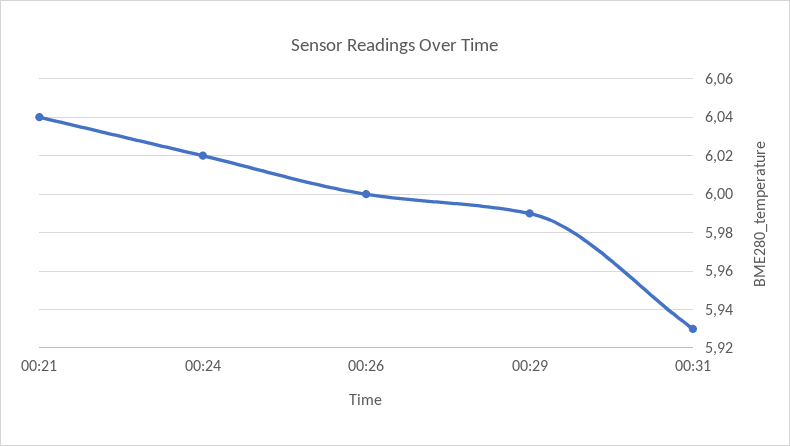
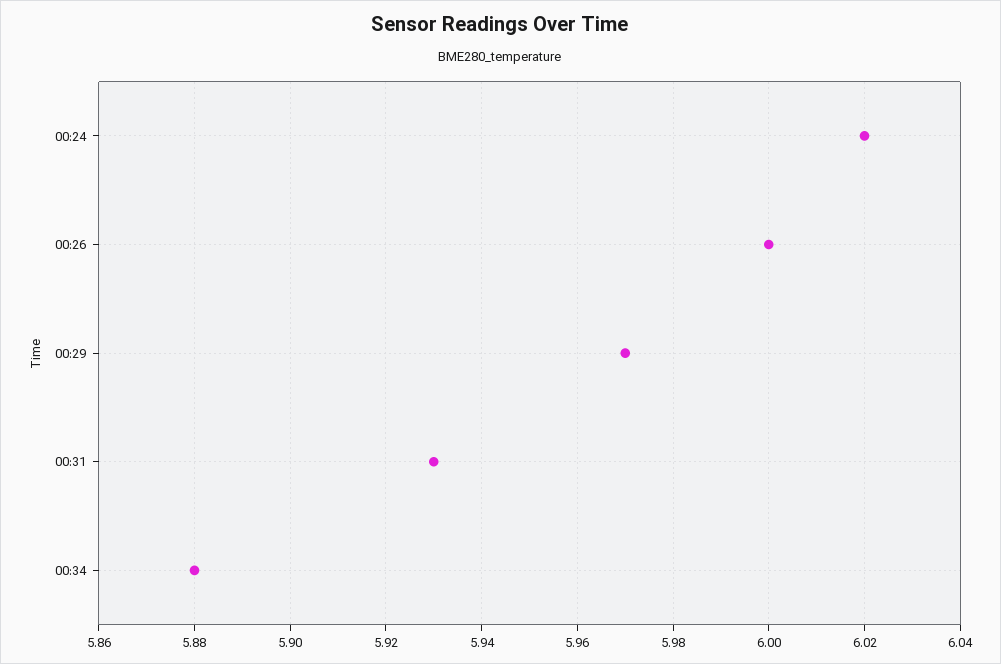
00:21: 6.04 -> none
00:29: 5.99 -> 5.97
00:34: none -> 5.88

